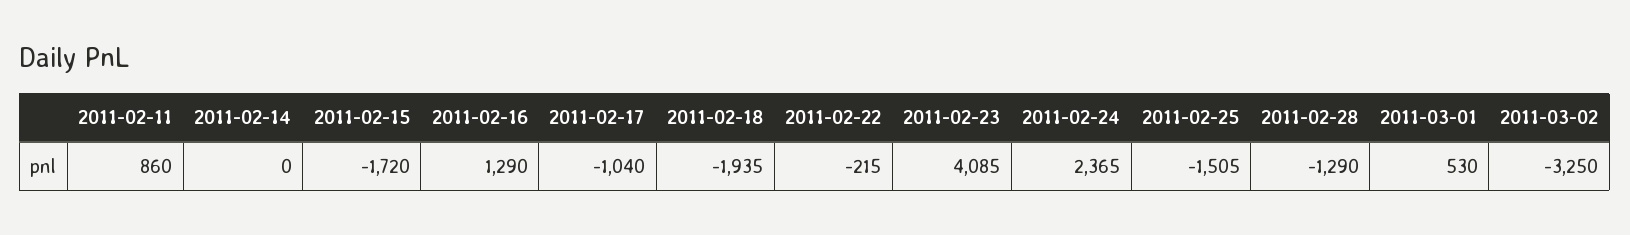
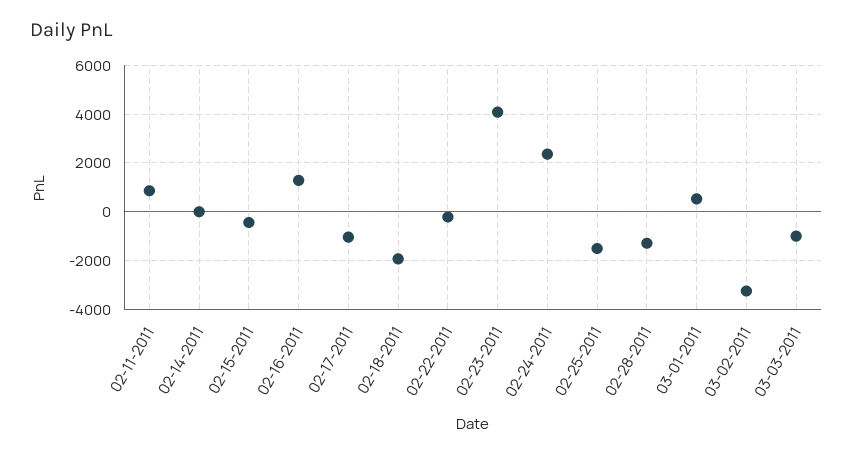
2011-02-15: -1720 -> -500
03-03-2011: none -> -1000

